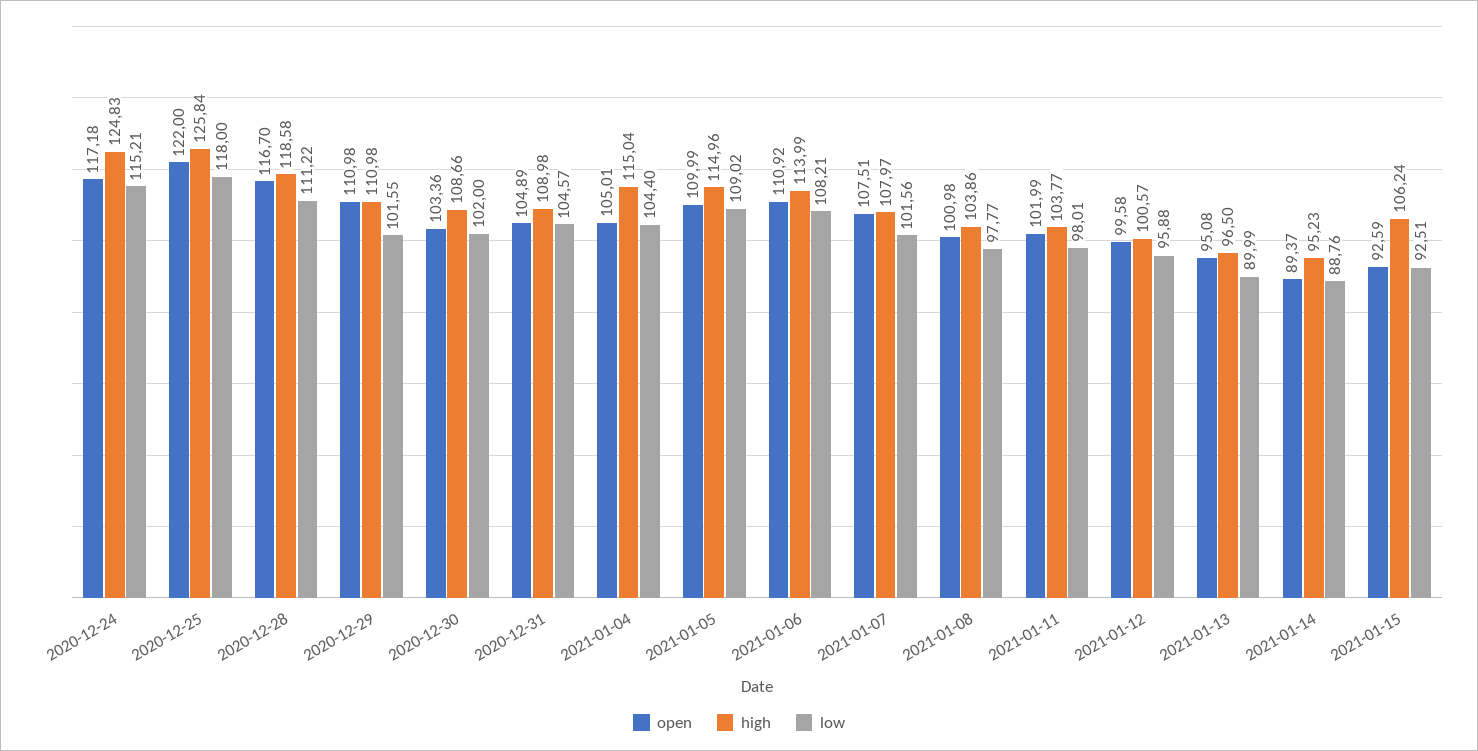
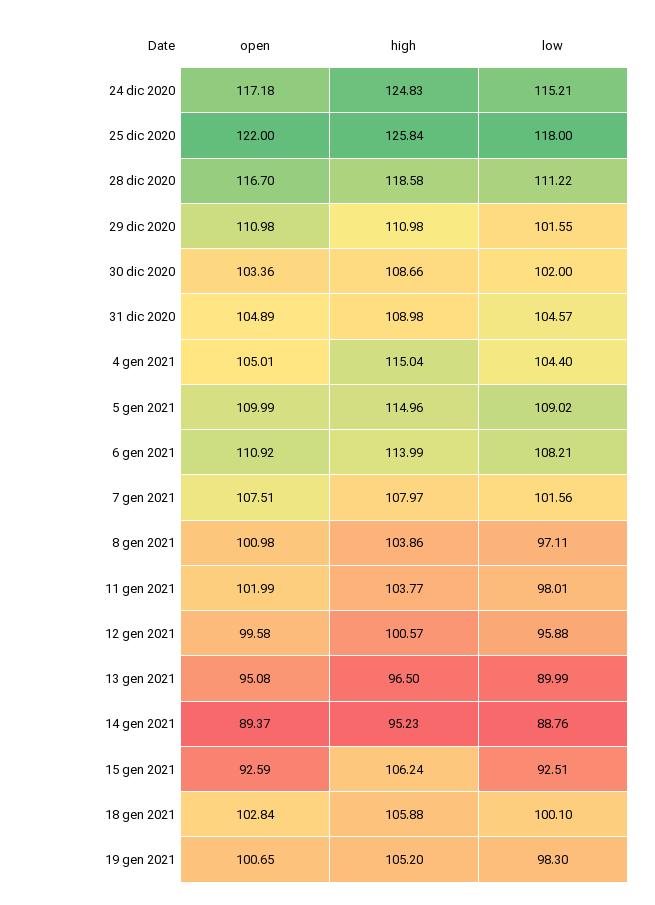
low, 2021-01-08: 97.77 -> 97.11
open, 18 gen 2021: none -> 102.84
high, 18 gen 2021: none -> 105.88
low, 18 gen 2021: none -> 100.1
open, 19 gen 2021: none -> 100.65
high, 19 gen 2021: none -> 105.2
low, 19 gen 2021: none -> 98.3

